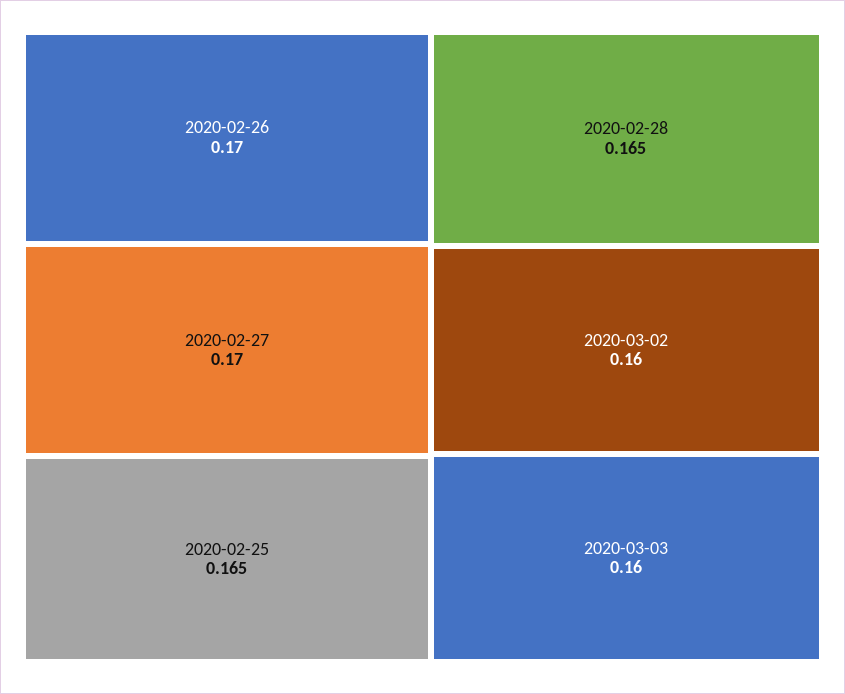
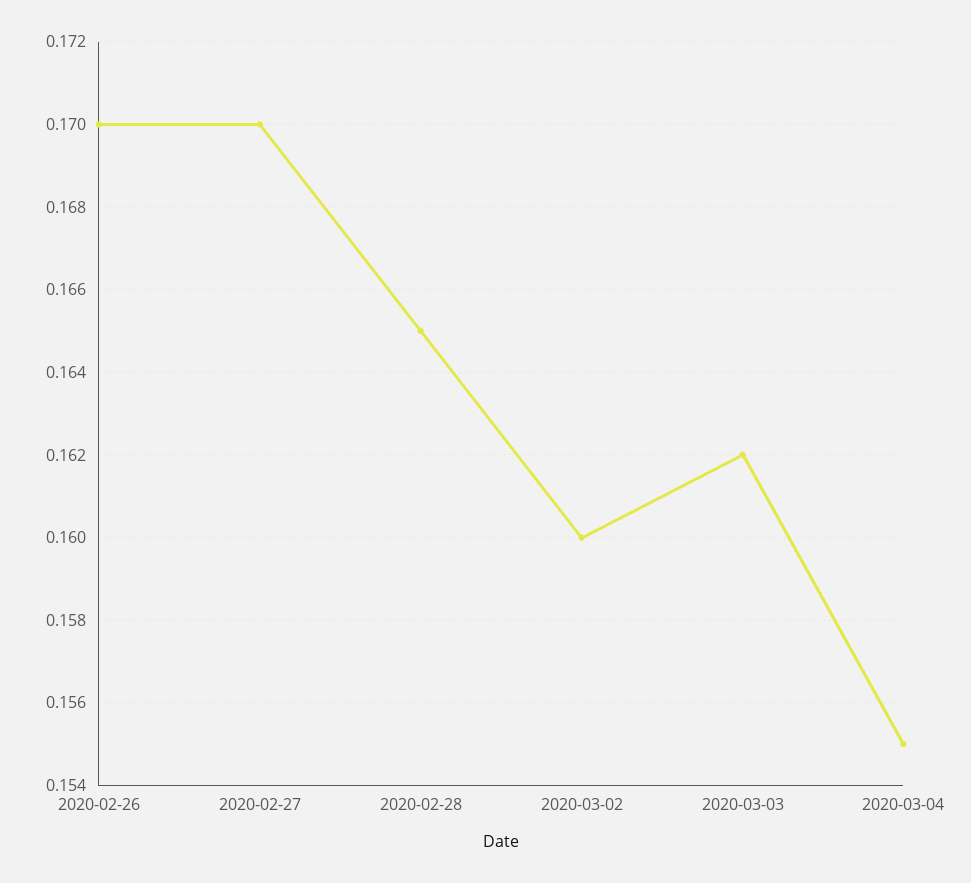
2020-02-25: 0.165 -> none
2020-03-03: 0.16 -> 0.162
2020-03-04: none -> 0.155

